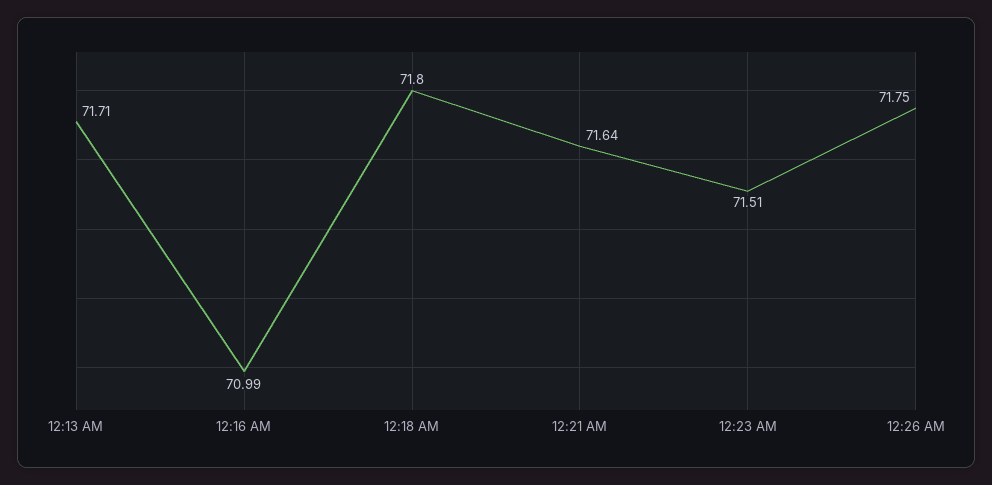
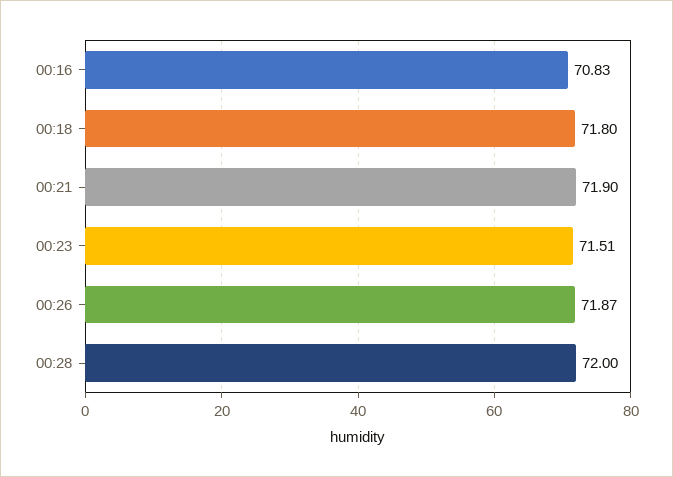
12:13 AM: 71.71 -> none
12:16 AM: 70.99 -> 70.83
12:21 AM: 71.64 -> 71.9
12:26 AM: 71.75 -> 71.87
00:28: none -> 72

